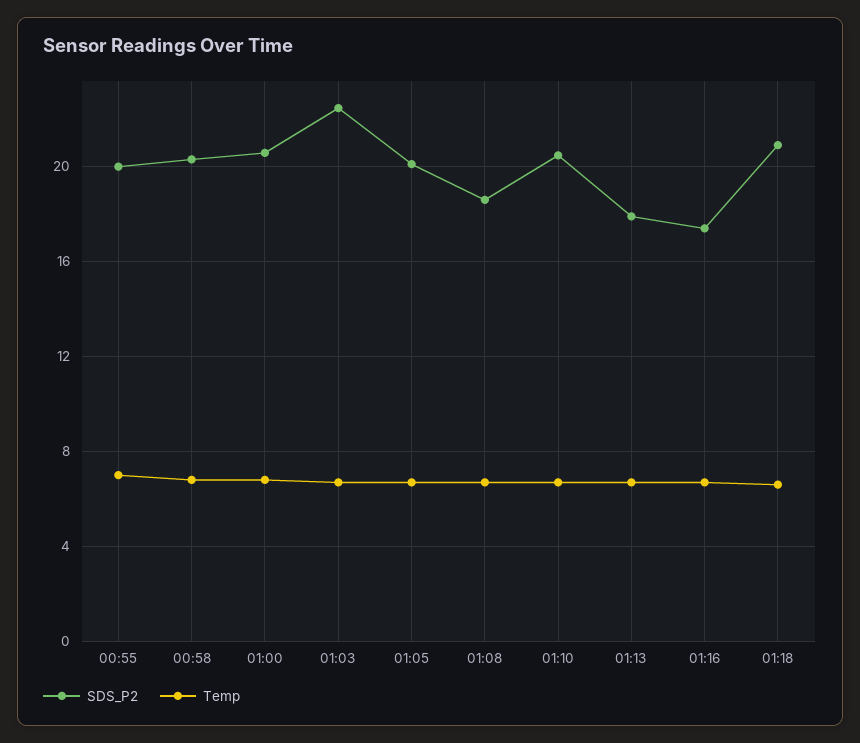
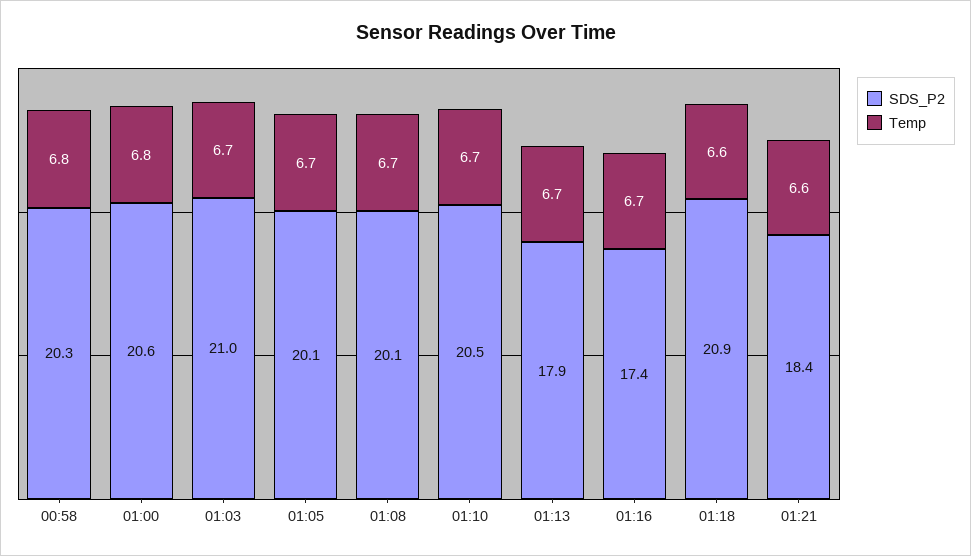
SDS_P2, 00:55: 20 -> none
Temp, 00:55: 7 -> none
SDS_P2, 01:03: 22.5 -> 21
SDS_P2, 01:08: 18.5 -> 20.1
SDS_P2, 01:21: none -> 18.4
Temp, 01:21: none -> 6.6

